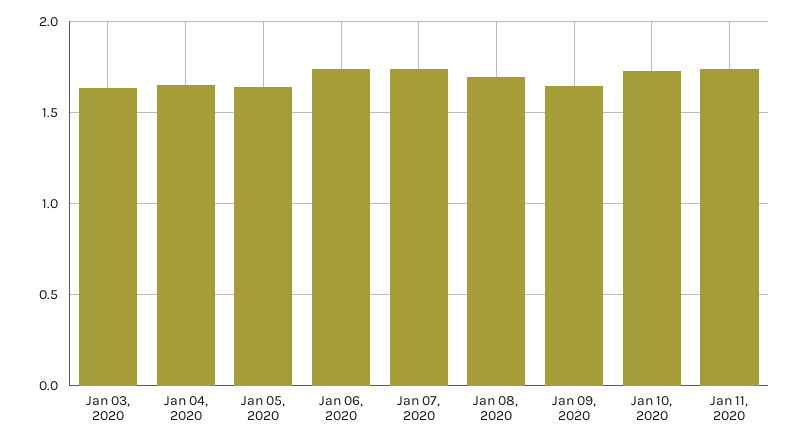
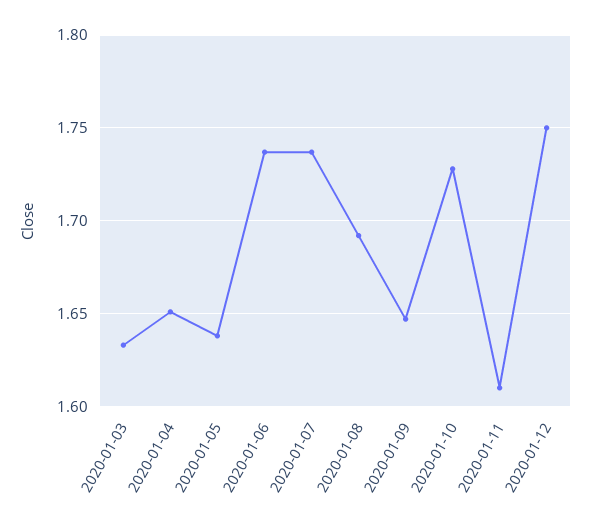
Jan 11, 2020: 1.75 -> 1.61
2020-01-12: none -> 1.75

